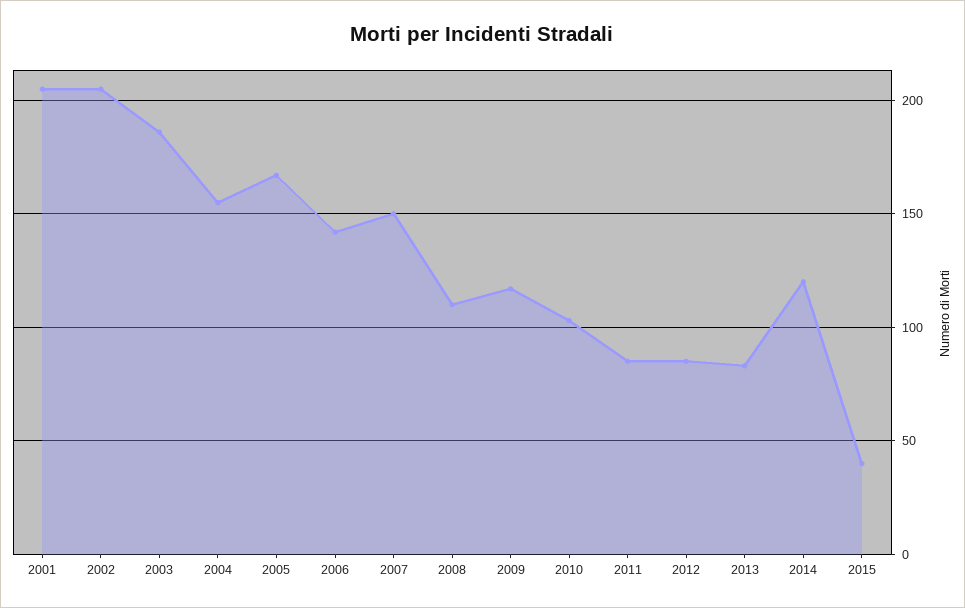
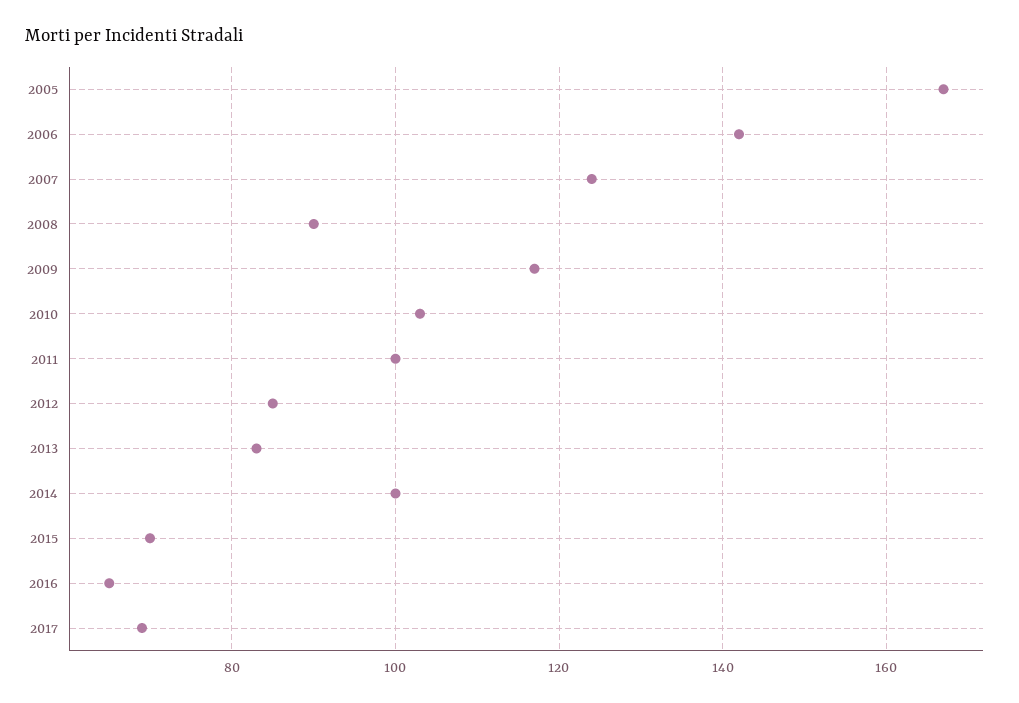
2001: 205 -> none
2002: 205 -> none
2003: 185 -> none
2004: 155 -> none
2007: 150 -> 125
2008: 110 -> 90
2011: 85 -> 100
2014: 120 -> 100
2015: 40 -> 70
2016: none -> 65
2017: none -> 70

